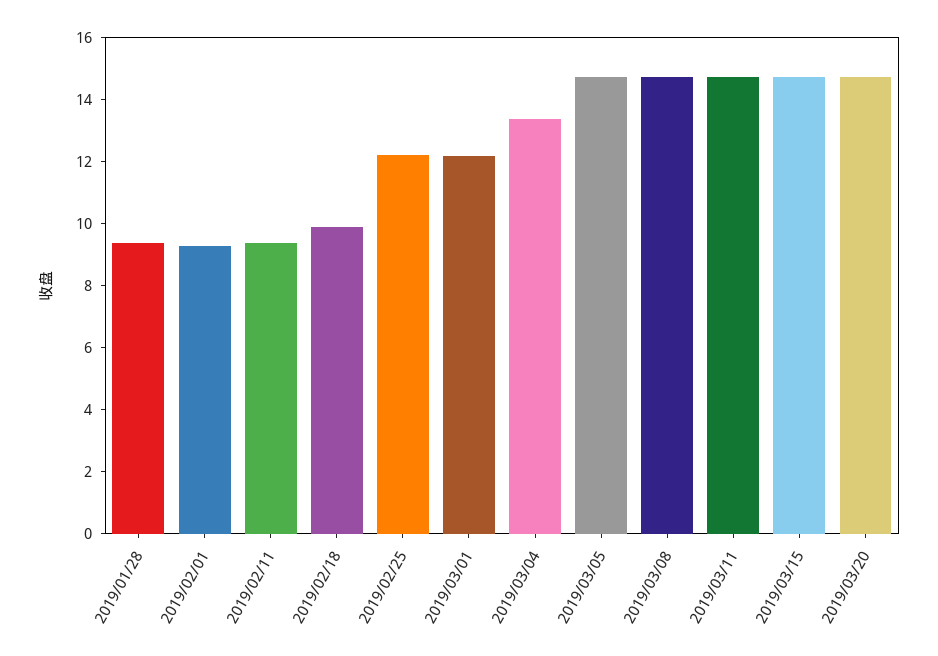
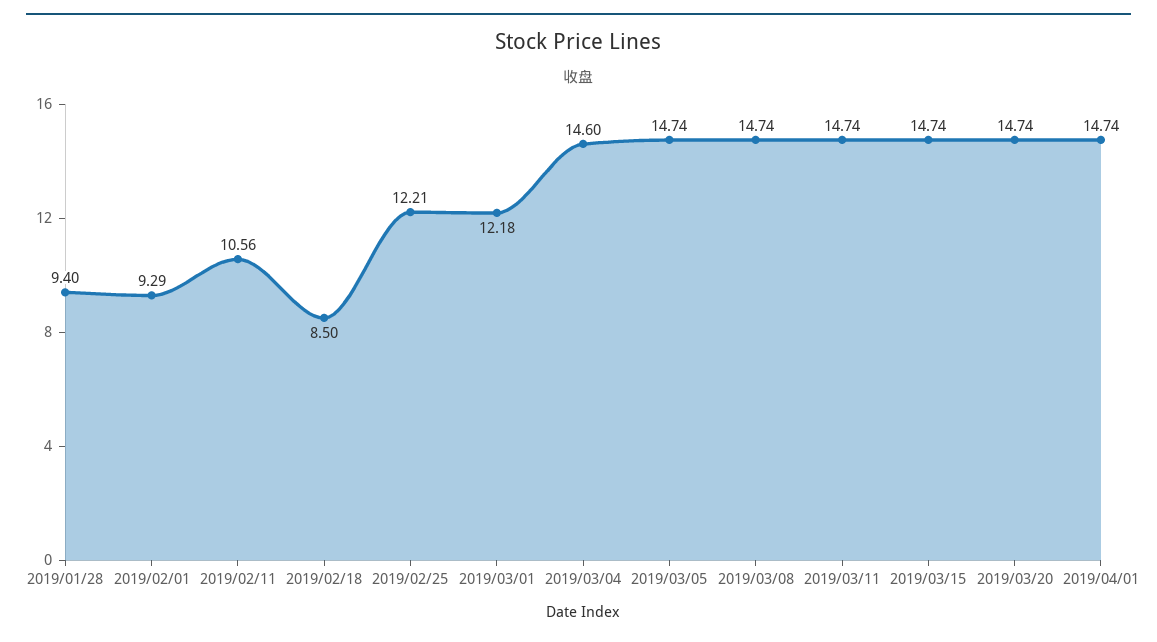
2019/02/11: 9.5 -> 10.56
2019/02/18: 10 -> 8.5
2019/03/04: 13.5 -> 14.6
2019/04/01: none -> 14.74

